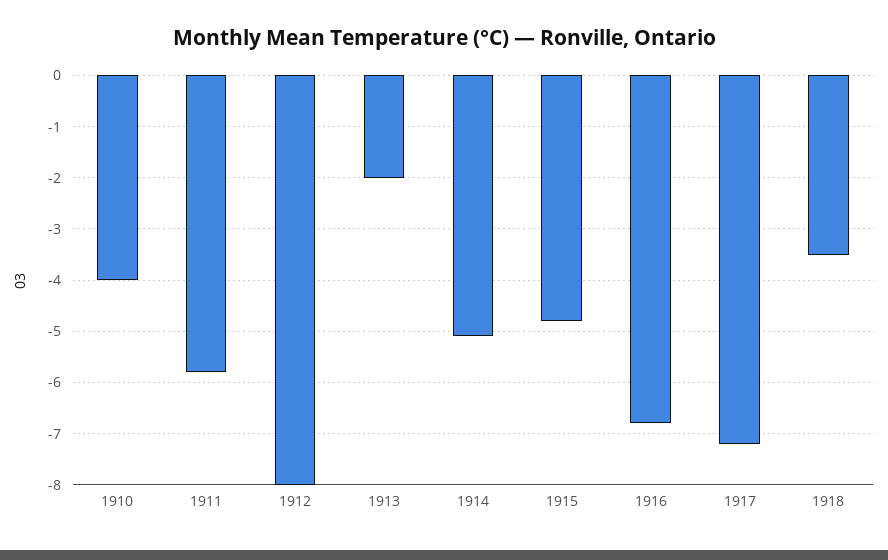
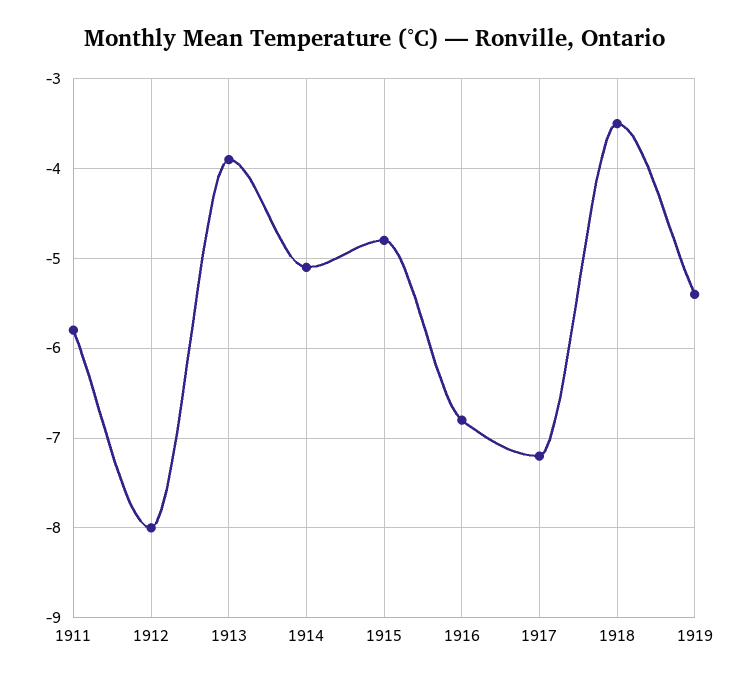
1910: -4 -> none
1913: -2 -> -3.9
1919: none -> -5.4

